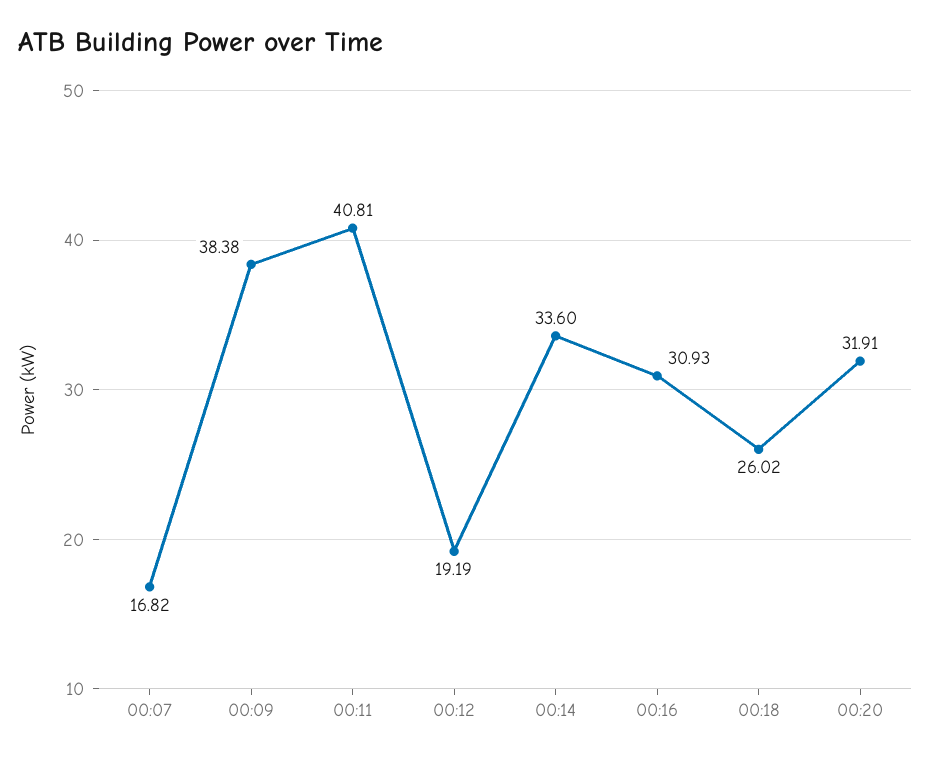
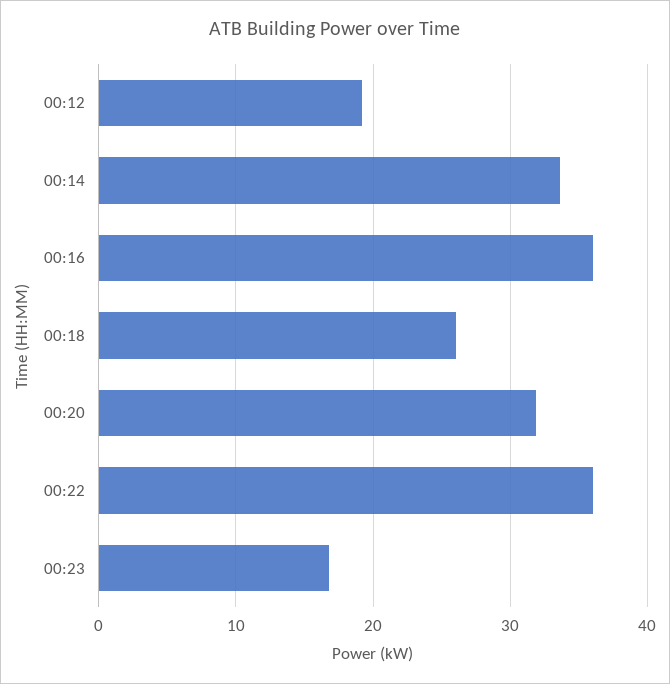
00:07: 16.82 -> none
00:09: 38.38 -> none
00:11: 40.81 -> none
00:16: 30.93 -> 36
00:22: none -> 36
00:23: none -> 17

